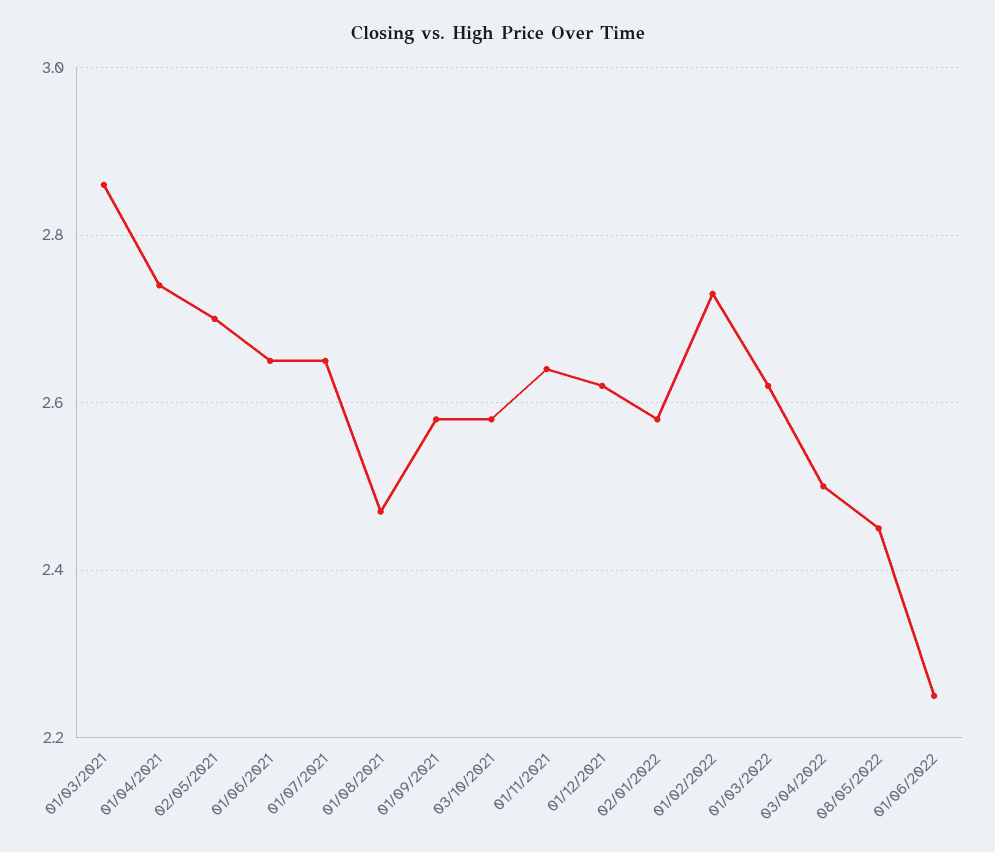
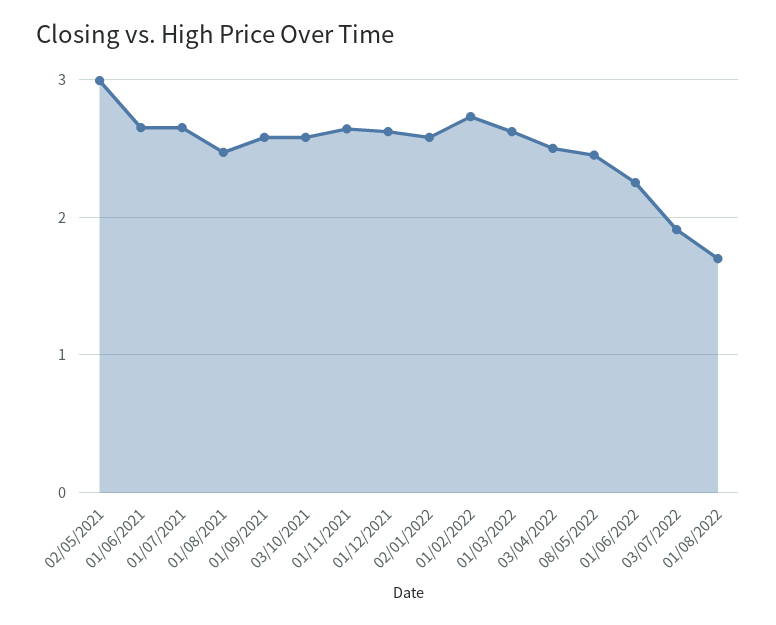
01/03/2021: 2.85 -> none
01/04/2021: 2.75 -> none
02/05/2021: 2.7 -> 3
03/07/2022: none -> 1.9
01/08/2022: none -> 1.7

